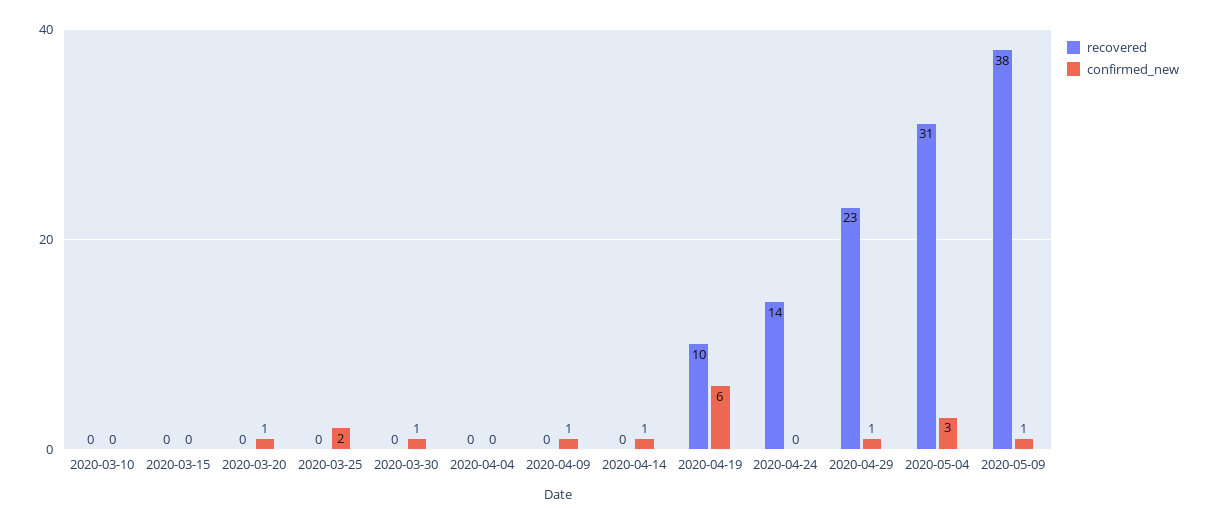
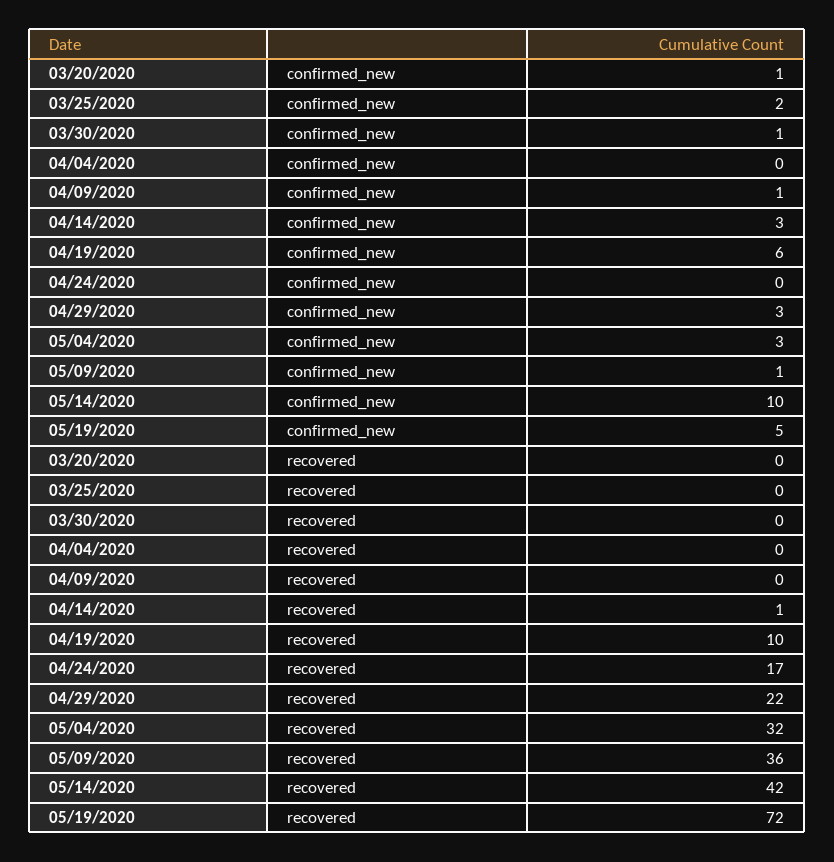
recovered, 2020-03-10: 0 -> none
confirmed_new, 2020-03-10: 0 -> none
recovered, 2020-03-15: 0 -> none
confirmed_new, 2020-03-15: 0 -> none
recovered, 2020-04-14: 0 -> 1
confirmed_new, 2020-04-14: 1 -> 3
recovered, 2020-04-24: 14 -> 17
recovered, 2020-04-29: 23 -> 22
confirmed_new, 2020-04-29: 1 -> 3
recovered, 2020-05-04: 31 -> 32
recovered, 2020-05-09: 38 -> 36
confirmed_new, 05/14/2020: none -> 10
confirmed_new, 05/19/2020: none -> 5
recovered, 05/14/2020: none -> 42
recovered, 05/19/2020: none -> 72

